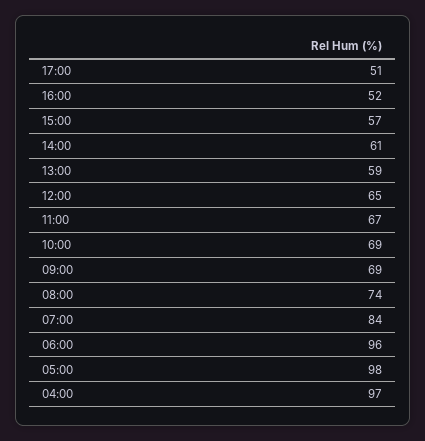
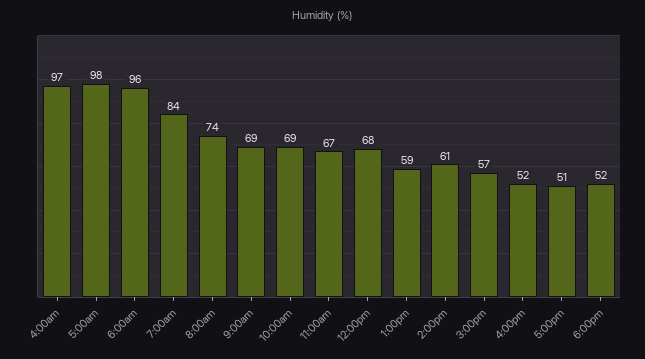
12:00: 65 -> 68
6:00pm: none -> 52

